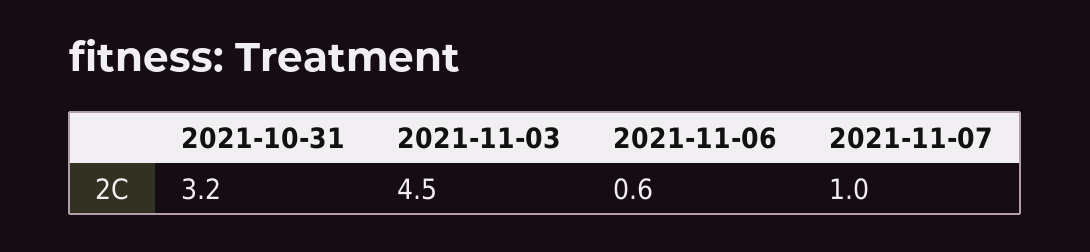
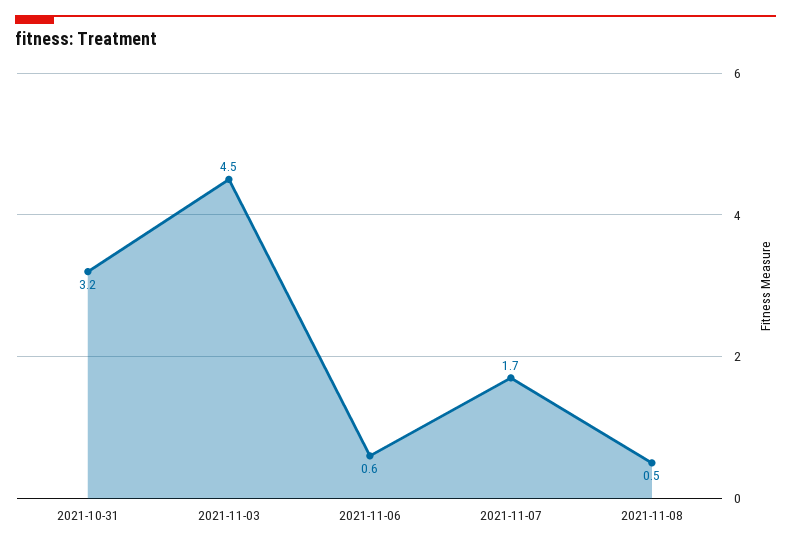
2021-11-07: 1 -> 1.7
2021-11-08: none -> 0.5

